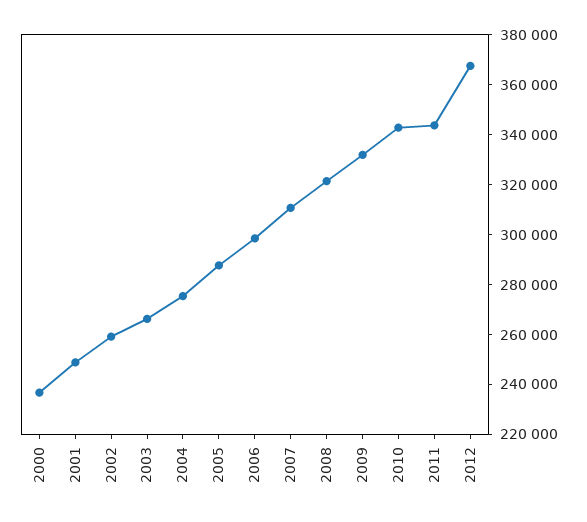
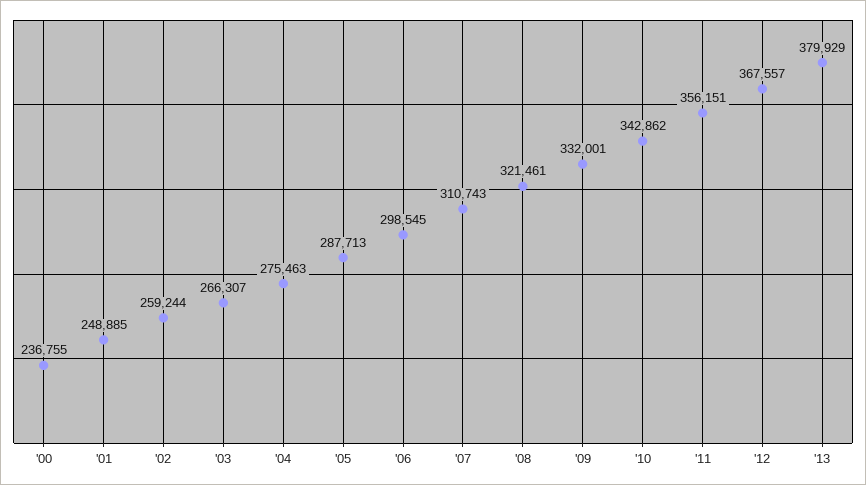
2011: 345000 -> 356151
'13: none -> 379929

